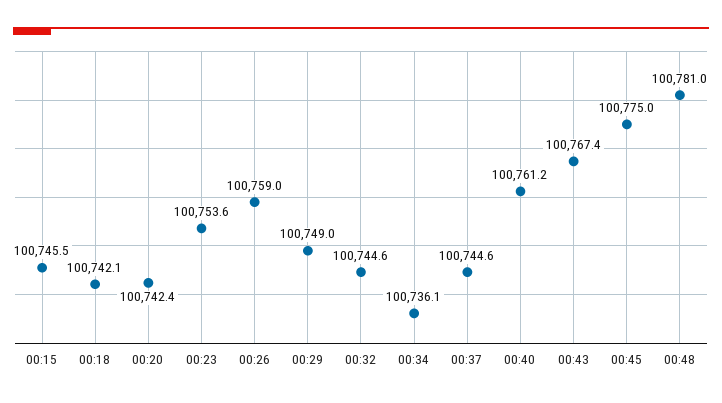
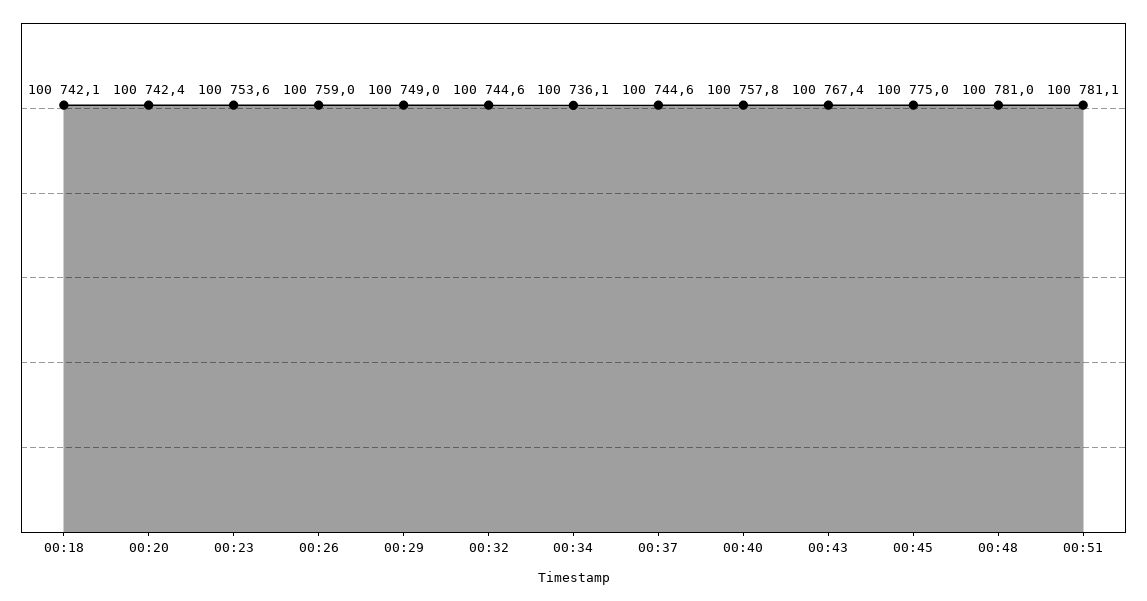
00:15: 100745.5 -> none
00:40: 100761.2 -> 100757.8
00:51: none -> 100781.1

